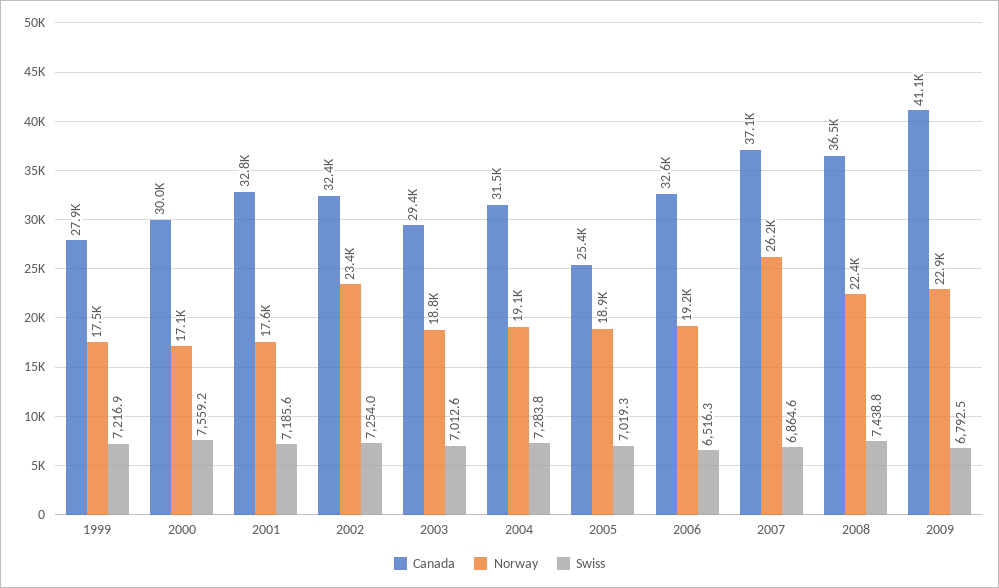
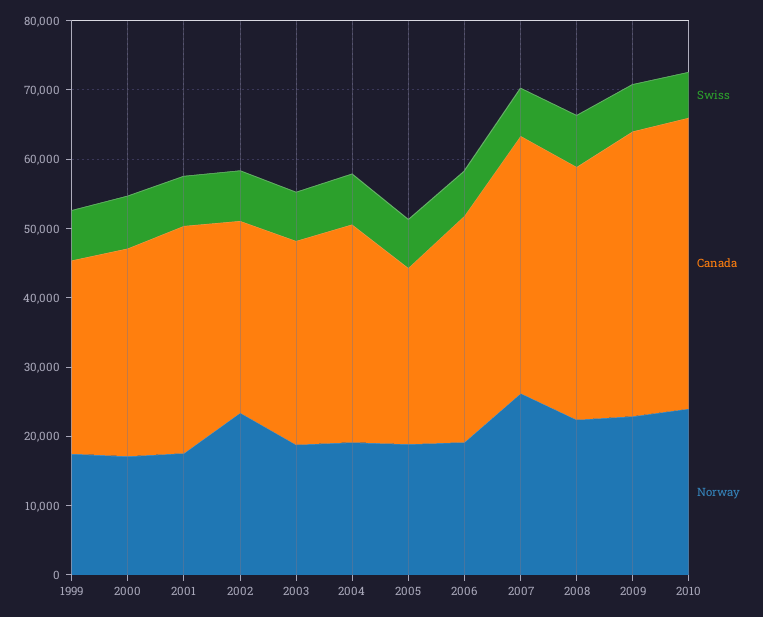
Canada, 2002: 32400 -> 28000
Swiss, 2010: none -> 6000
Canada, 2010: none -> 42000
Norway, 2010: none -> 24000

